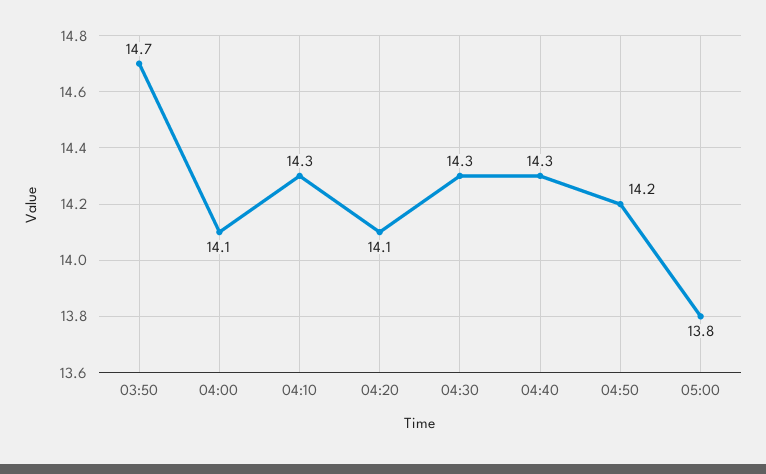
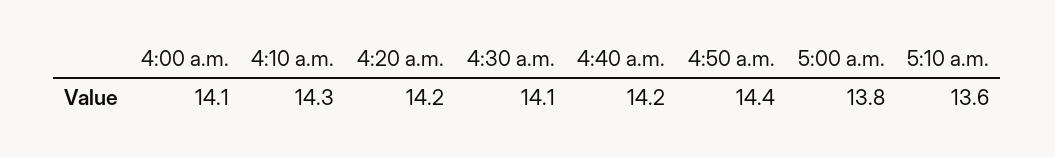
03:50: 14.7 -> none
04:20: 14.1 -> 14.2
04:30: 14.3 -> 14.1
04:40: 14.3 -> 14.2
04:50: 14.2 -> 14.4
5:10 a.m.: none -> 13.6

